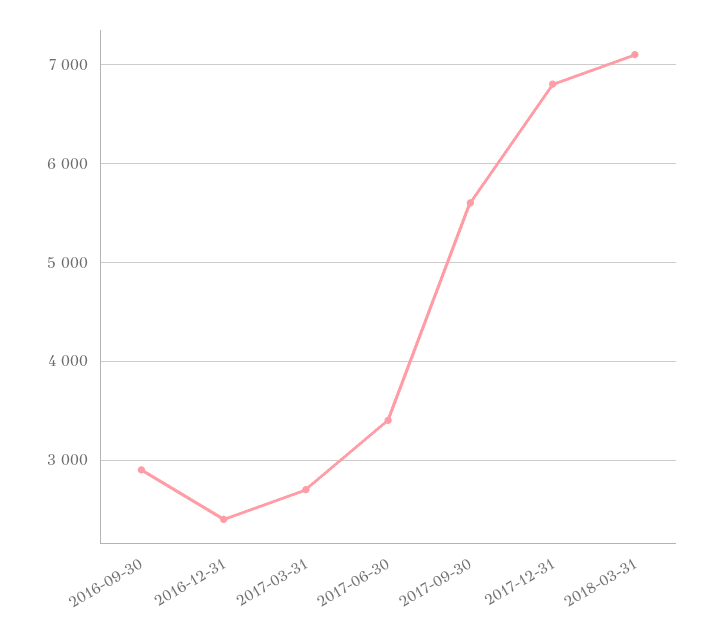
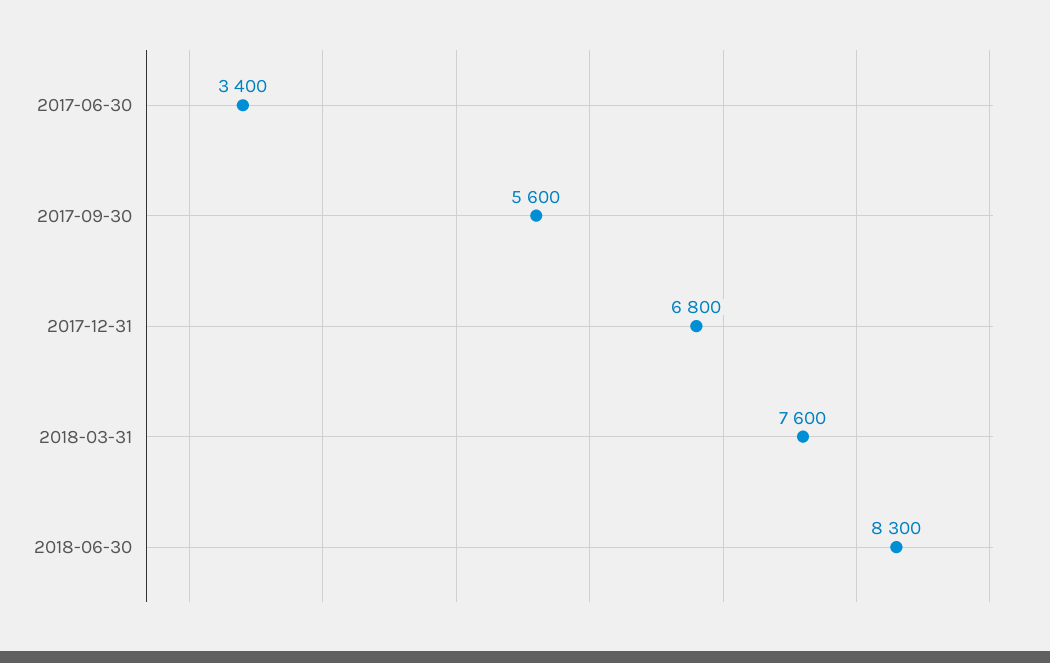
2016-09-30: 2900 -> none
2016-12-31: 2400 -> none
2017-03-31: 2700 -> none
2018-03-31: 7100 -> 7600
2018-06-30: none -> 8300

